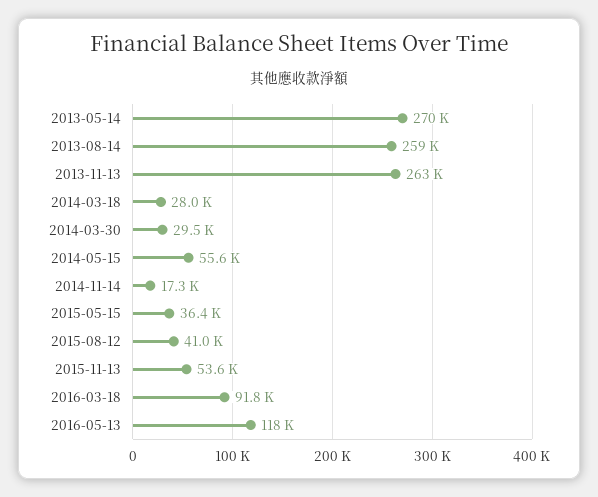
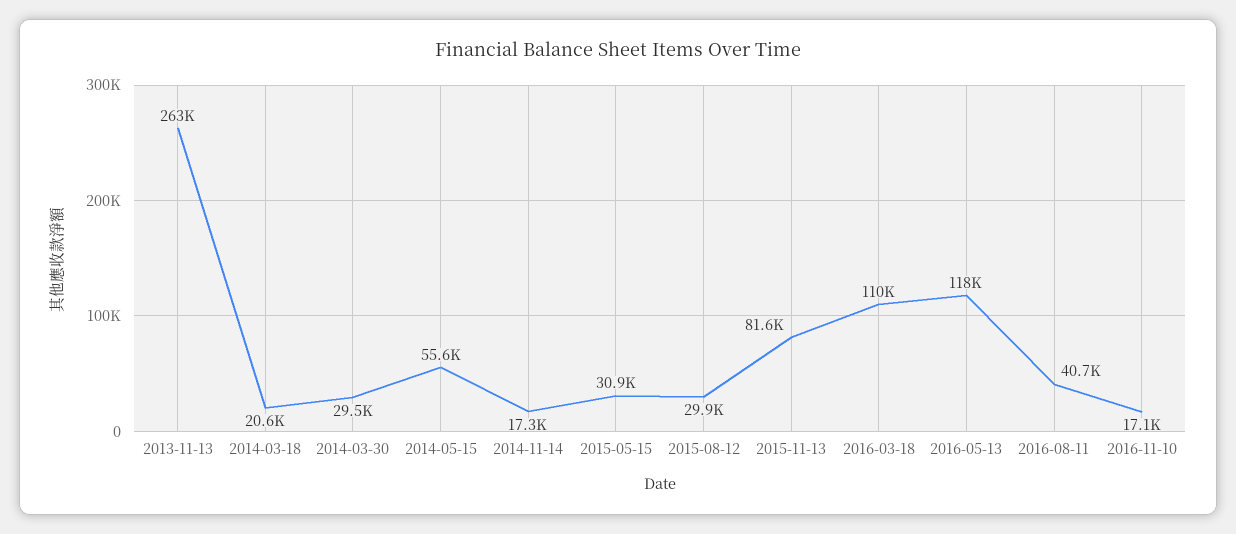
2013-05-14: 270000 -> none
2013-08-14: 259000 -> none
2014-03-18: 28000 -> 20600
2015-05-15: 36400 -> 30900
2015-08-12: 41000 -> 29900
2015-11-13: 53600 -> 81600
2016-03-18: 91800 -> 110000
2016-08-11: none -> 40700
2016-11-10: none -> 17100

